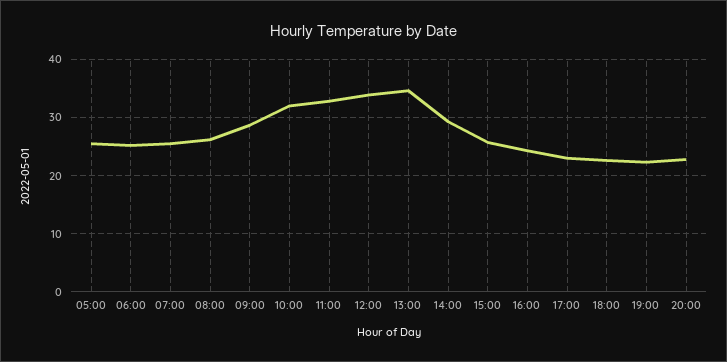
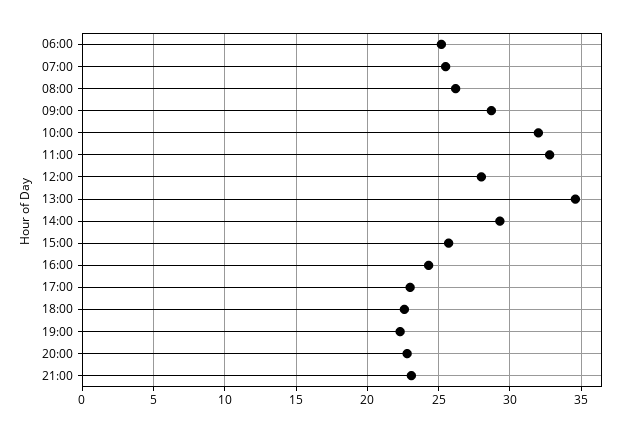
05:00: 26 -> none
12:00: 34 -> 28
21:00: none -> 23

